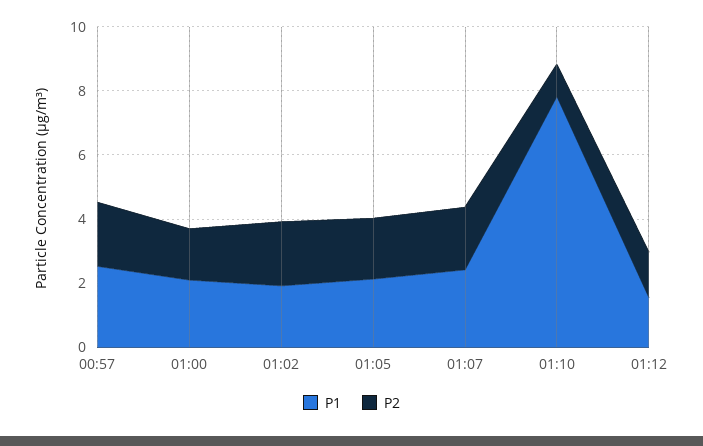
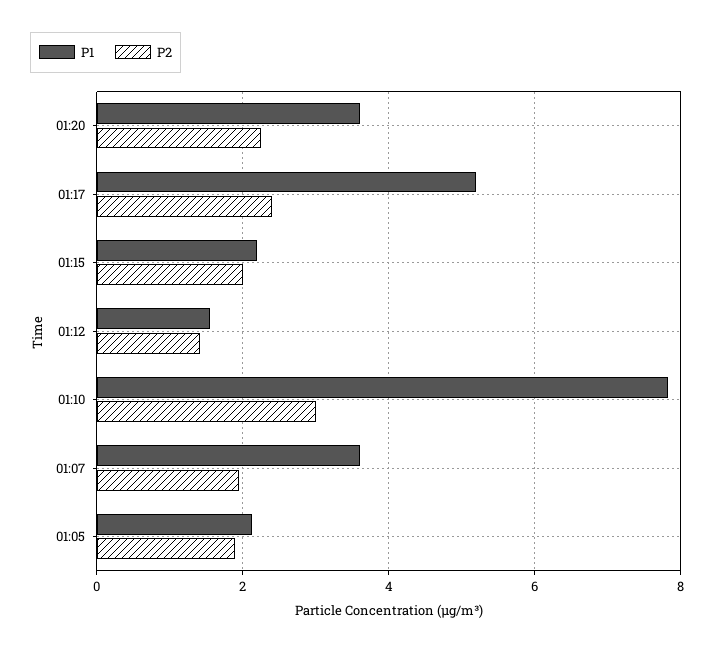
P1, 00:57: 2.5 -> none
P2, 00:57: 2 -> none
P1, 01:00: 2 -> none
P2, 01:00: 1.5 -> none
P1, 01:02: 2 -> none
P2, 01:02: 2 -> none
P1, 01:07: 2.5 -> 3.6
P2, 01:10: 1 -> 3
P1, 01:20: none -> 3.6
P2, 01:20: none -> 2.2
P1, 01:17: none -> 5.2
P2, 01:17: none -> 2.4
P1, 01:15: none -> 2.2
P2, 01:15: none -> 2

